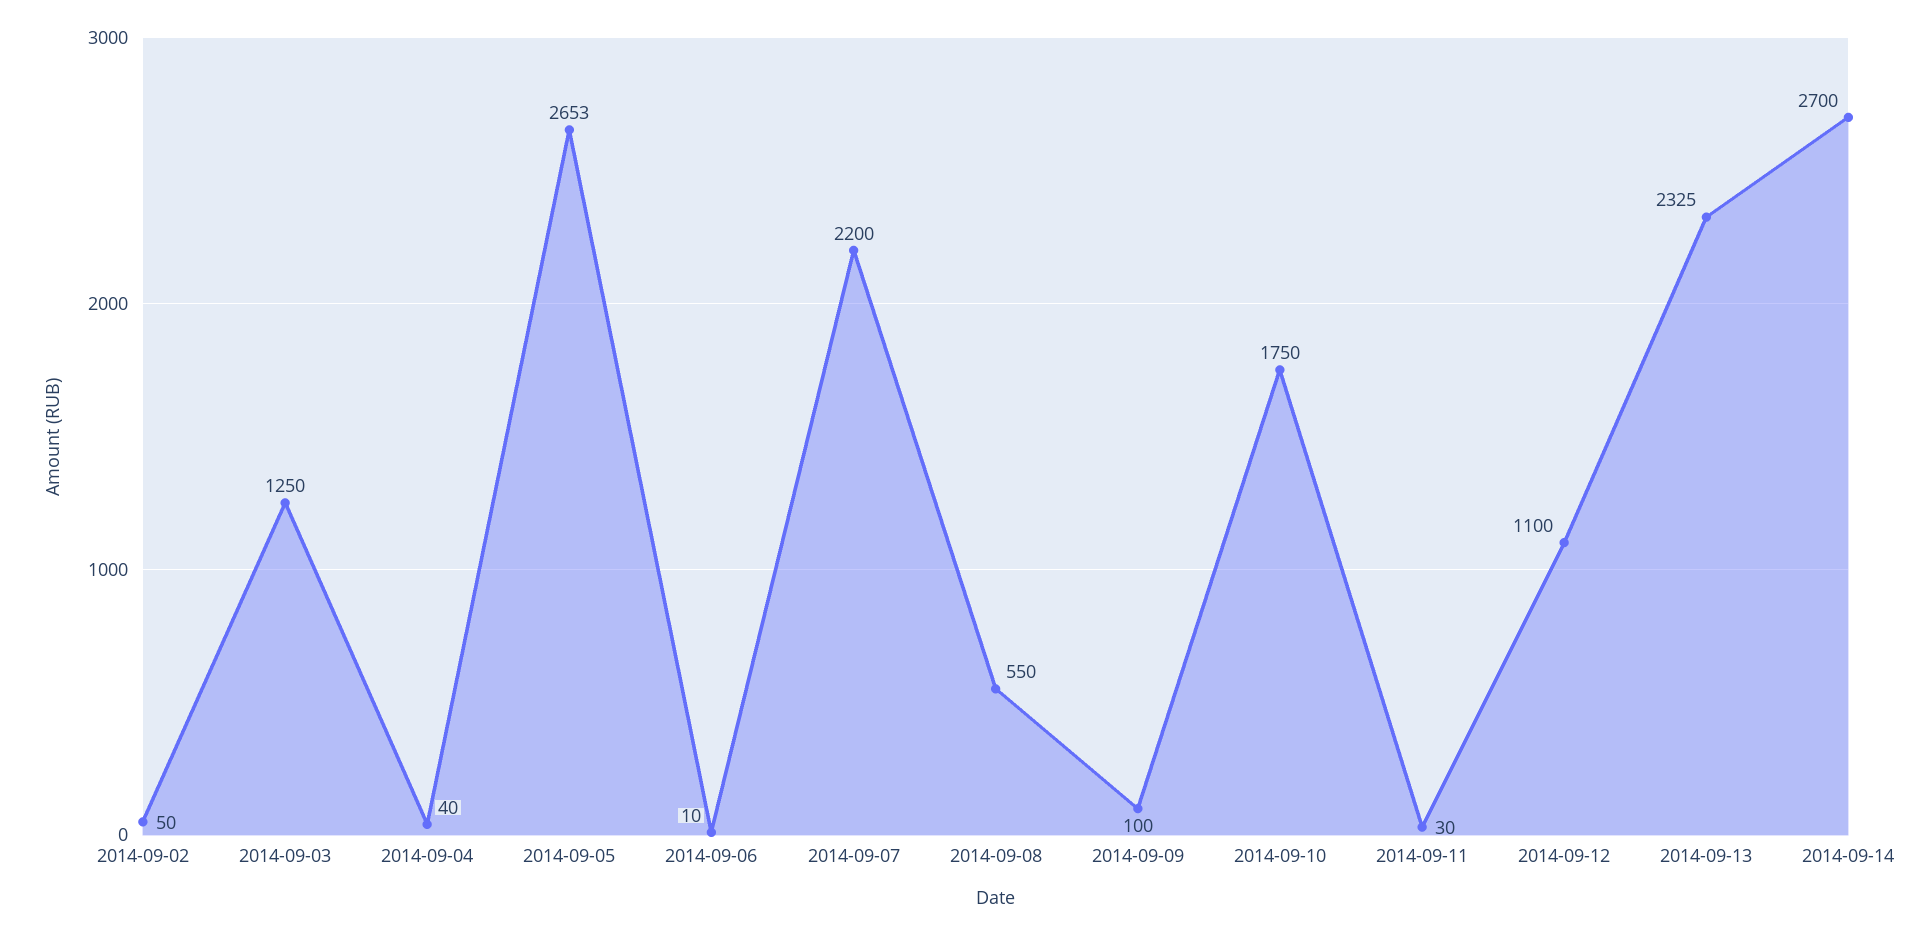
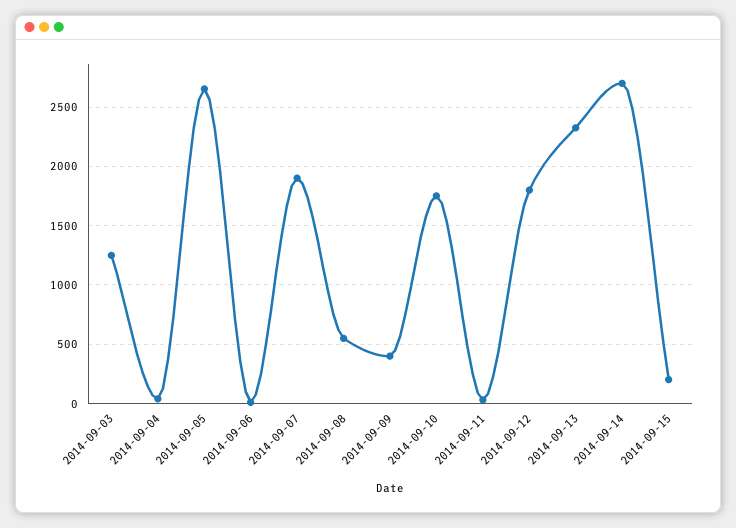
2014-09-02: 50 -> none
2014-09-07: 2200 -> 1900
2014-09-09: 100 -> 400
2014-09-12: 1100 -> 1800
2014-09-15: none -> 200

